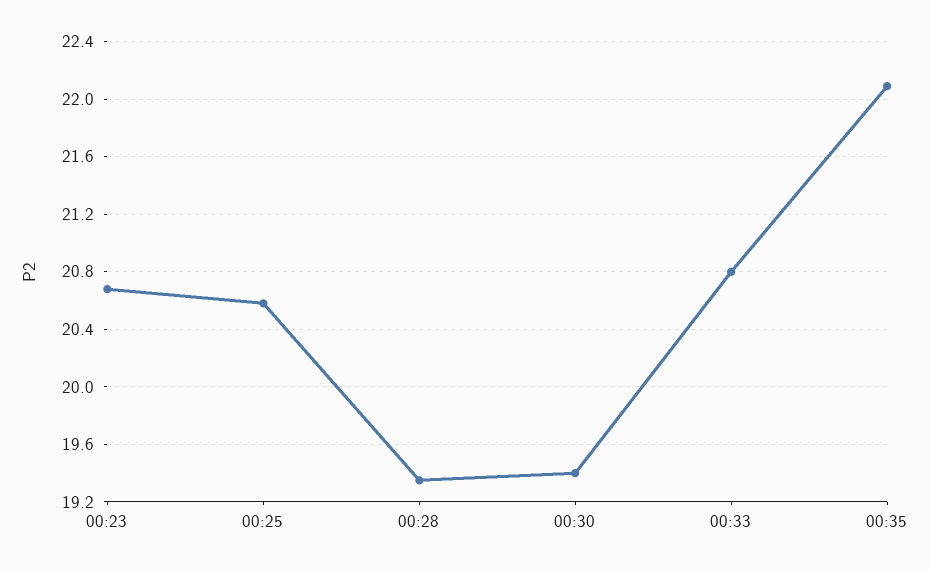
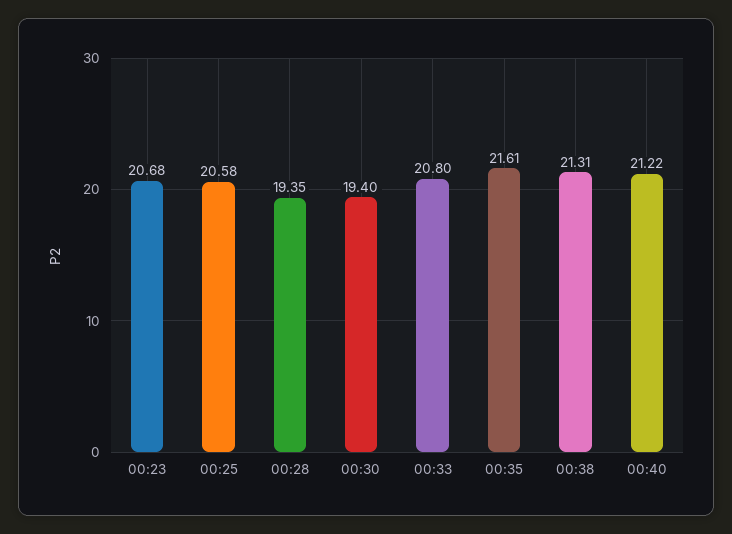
00:35: 22.1 -> 21.61
00:38: none -> 21.31
00:40: none -> 21.22

